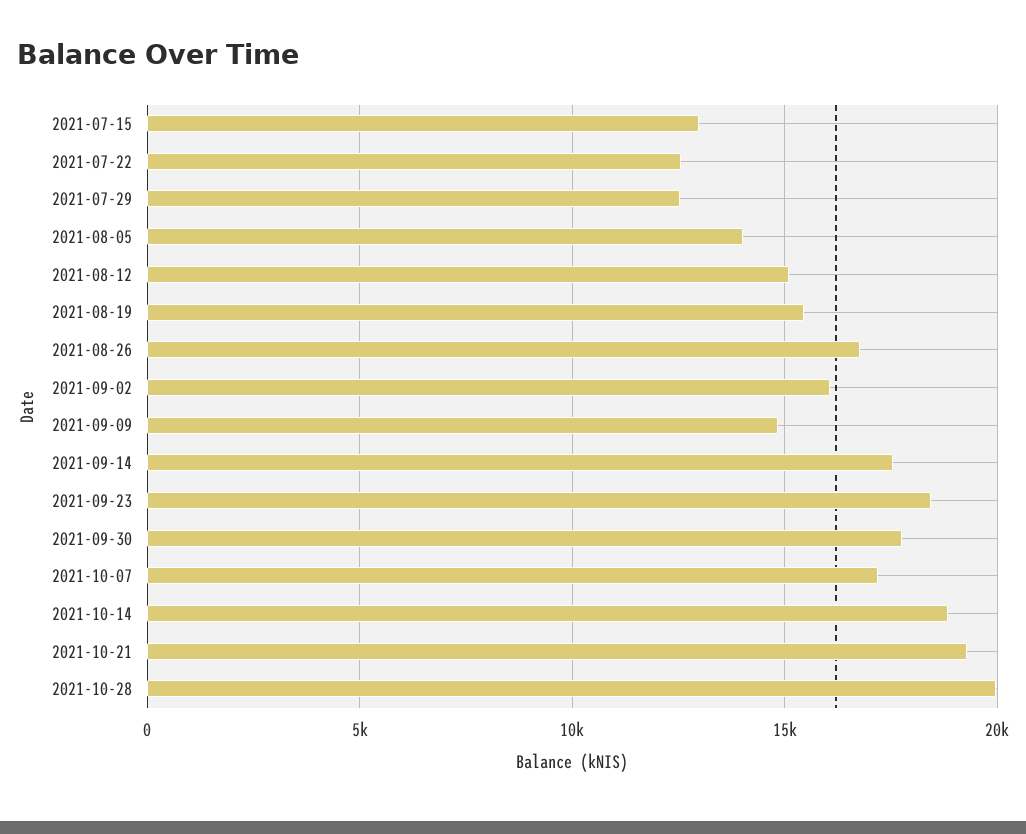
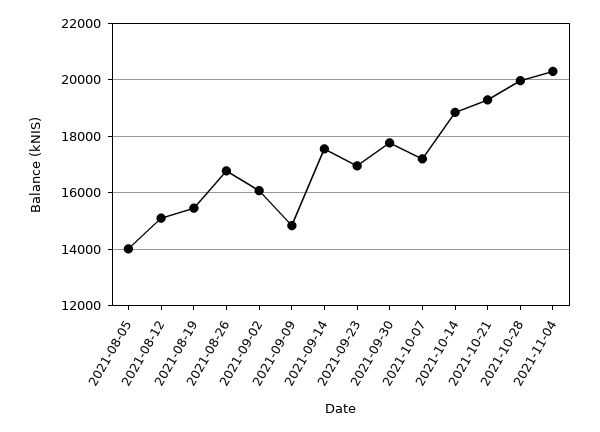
2021-07-15: 13000 -> none
2021-07-22: 12500 -> none
2021-07-29: 12500 -> none
2021-09-23: 18500 -> 17000
2021-11-04: none -> 20250

